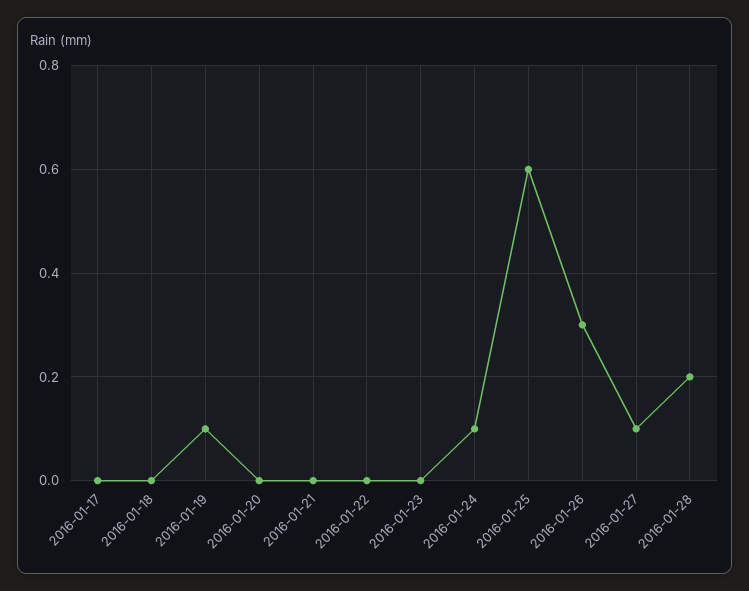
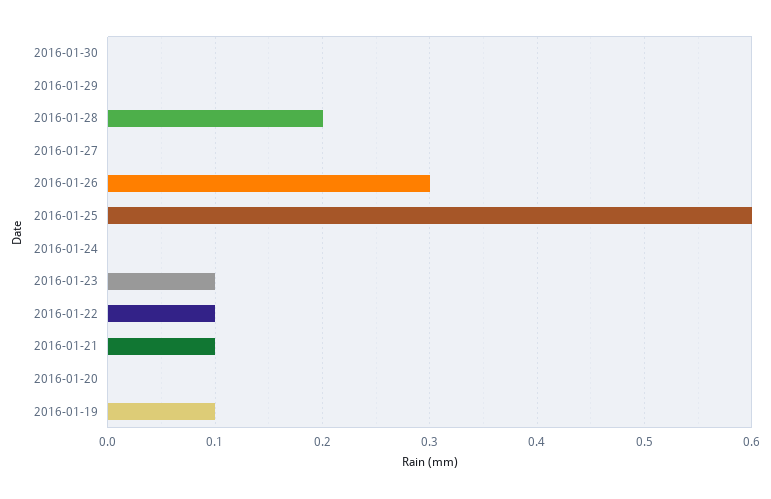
2016-01-17: 0 -> none
2016-01-18: 0 -> none
2016-01-21: 0 -> 0.1
2016-01-22: 0 -> 0.1
2016-01-23: 0 -> 0.1
2016-01-24: 0.1 -> 0
2016-01-27: 0.1 -> 0
2016-01-30: none -> 0
2016-01-29: none -> 0

